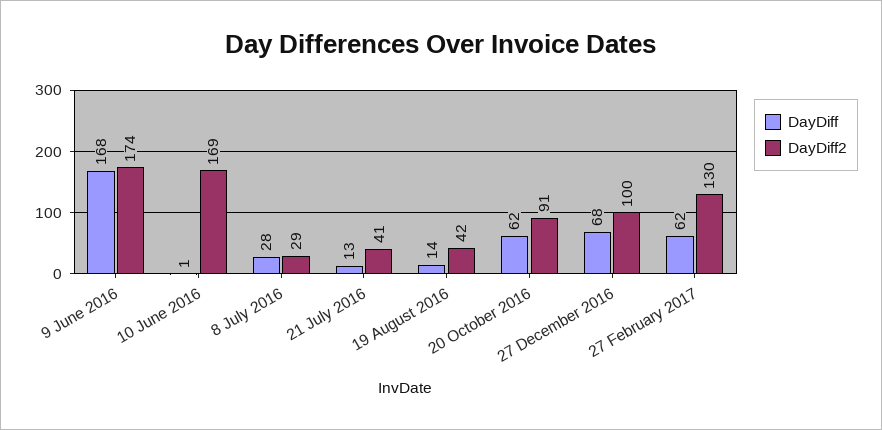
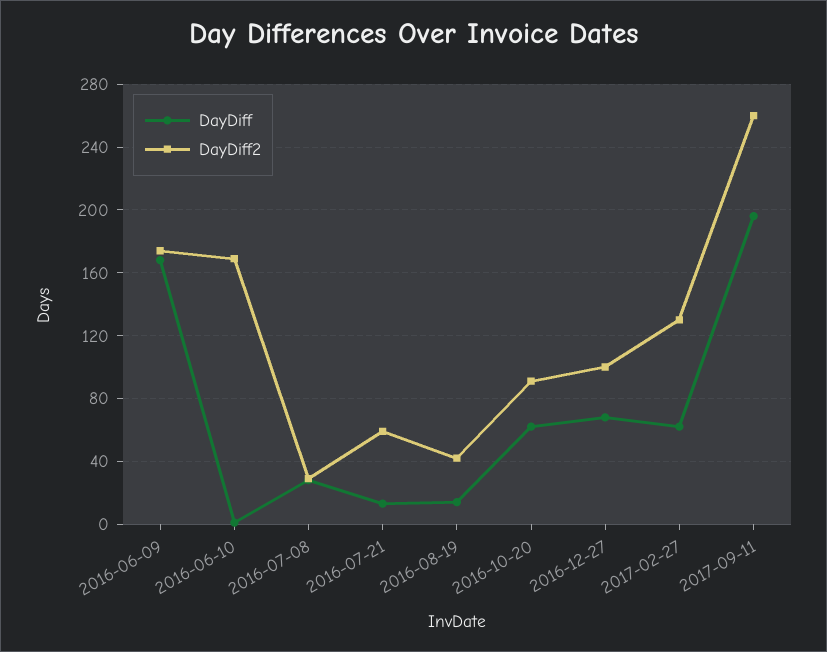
DayDiff2, 21 July 2016: 41 -> 60
DayDiff, 2017-09-11: none -> 195
DayDiff2, 2017-09-11: none -> 260

